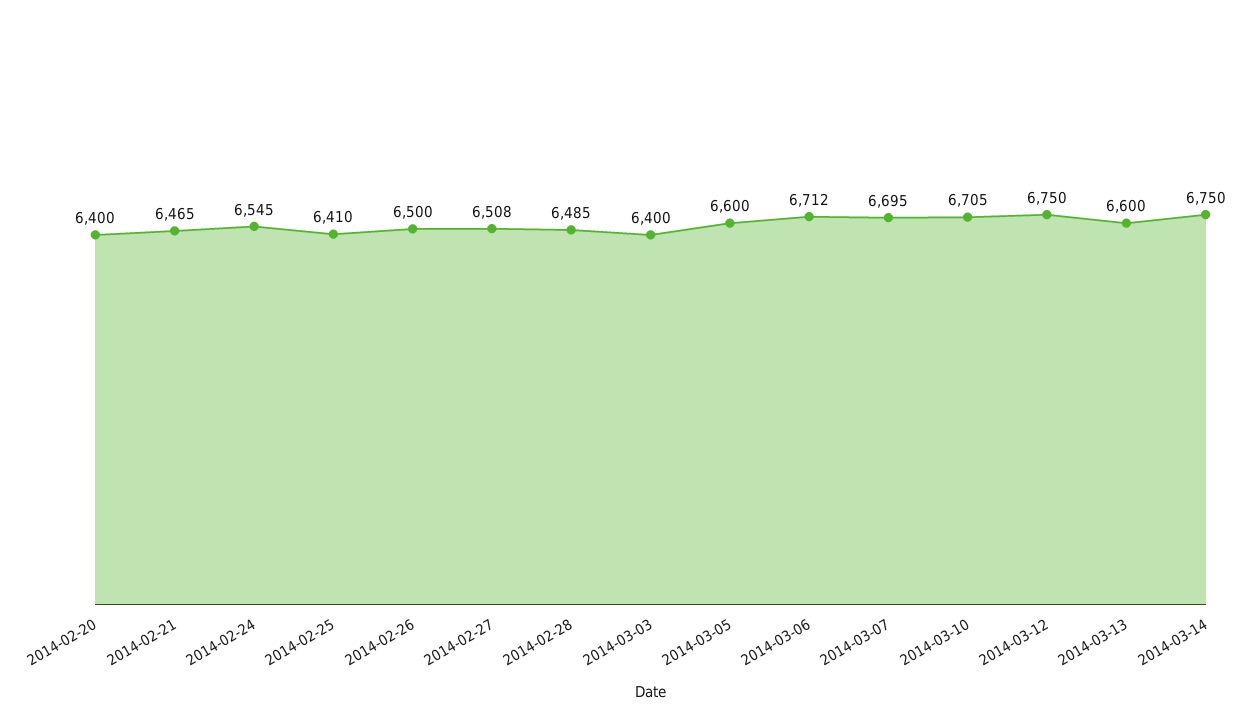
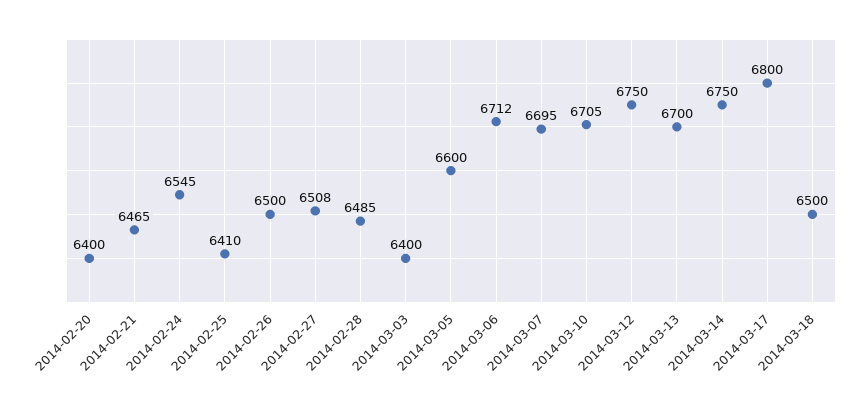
2014-03-13: 6600 -> 6700
2014-03-17: none -> 6800
2014-03-18: none -> 6500

